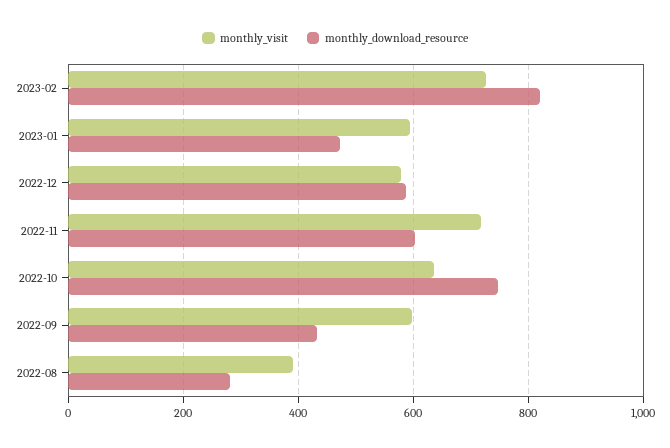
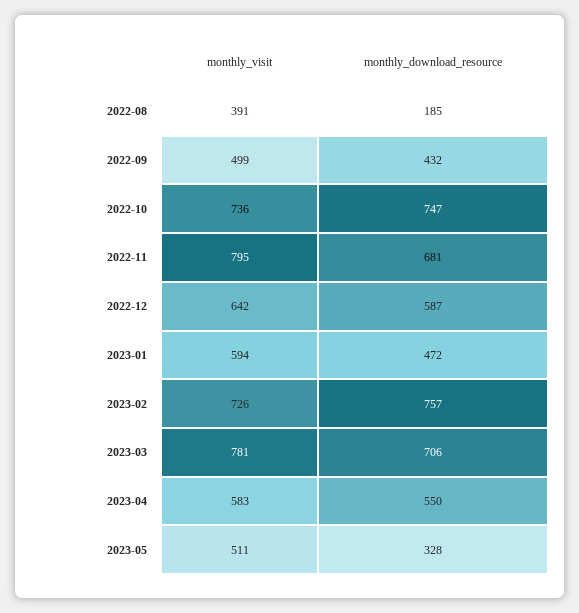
monthly_download_resource, 2023-02: 820 -> 757
monthly_visit, 2022-12: 580 -> 642
monthly_visit, 2022-11: 720 -> 795
monthly_download_resource, 2022-11: 600 -> 681
monthly_visit, 2022-10: 640 -> 736
monthly_visit, 2022-09: 600 -> 499
monthly_download_resource, 2022-08: 280 -> 185
monthly_visit, 2023-03: none -> 781
monthly_download_resource, 2023-03: none -> 706
monthly_visit, 2023-04: none -> 583
monthly_download_resource, 2023-04: none -> 550
monthly_visit, 2023-05: none -> 511
monthly_download_resource, 2023-05: none -> 328

